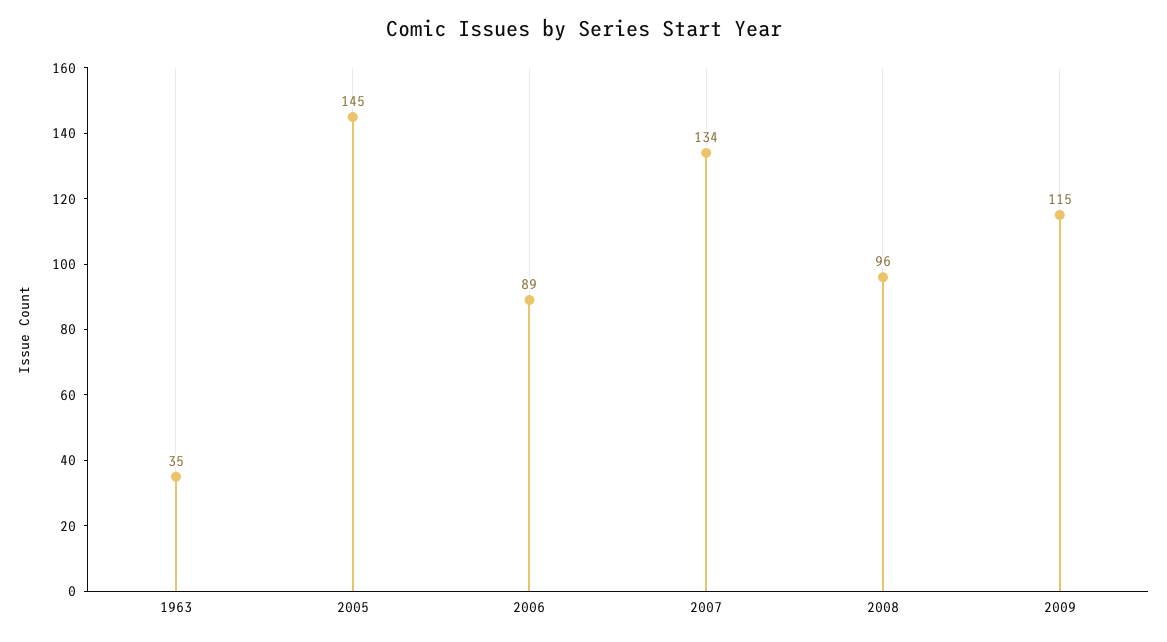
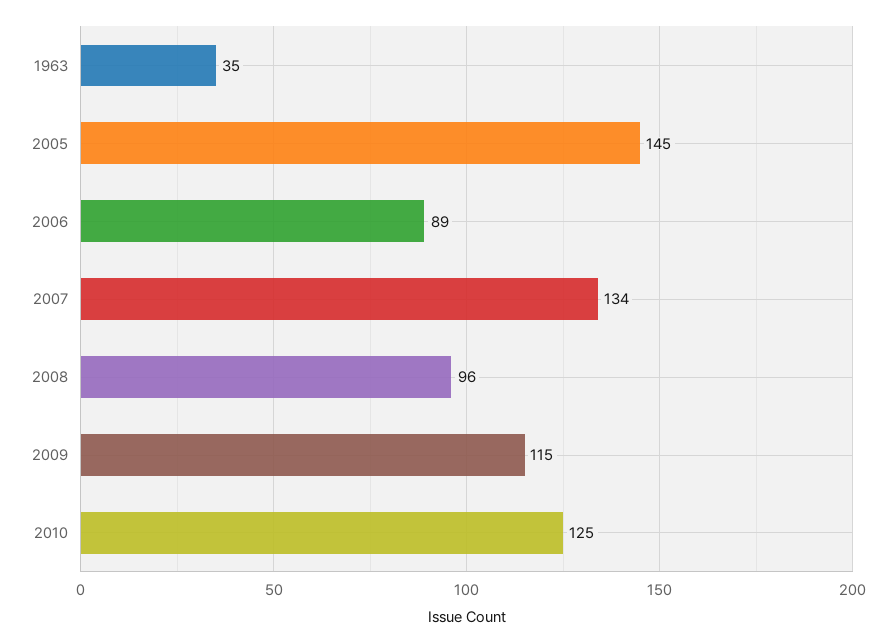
2010: none -> 125

